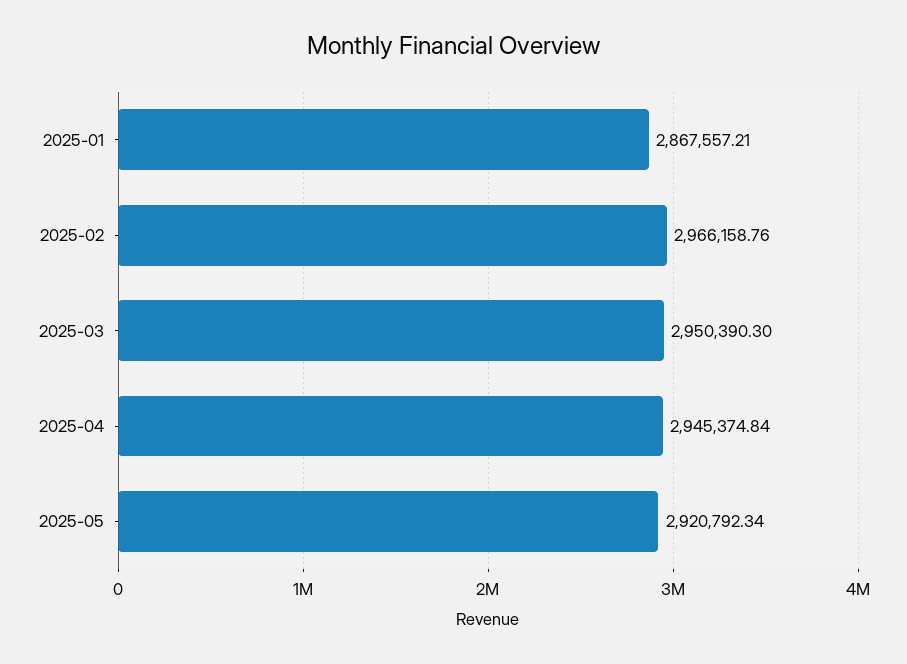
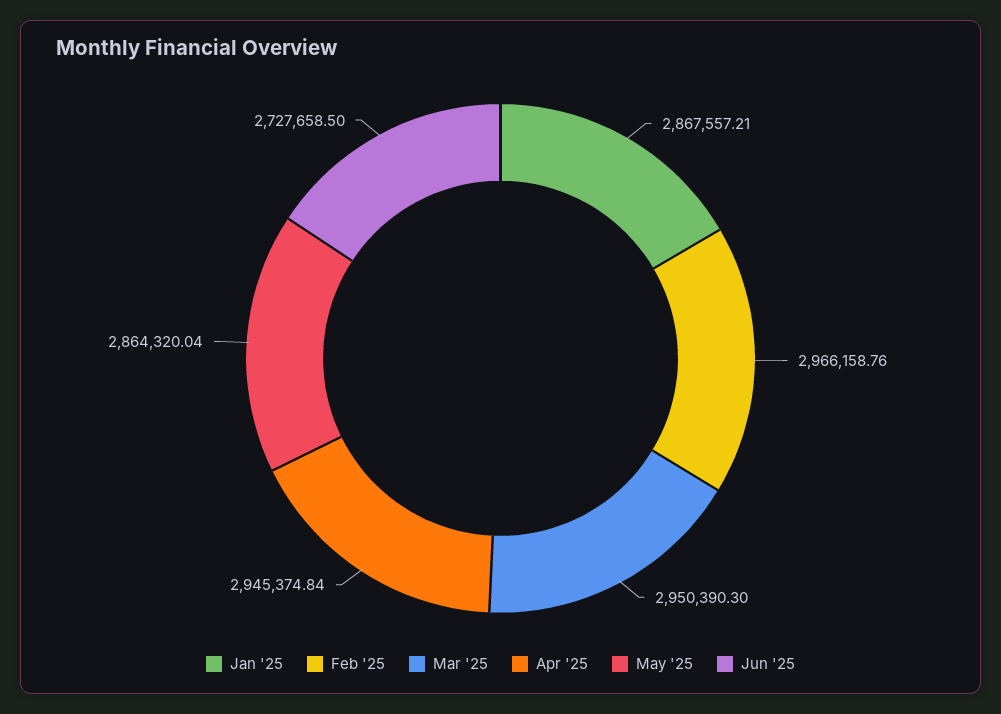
2025-05: 2920792.34 -> 2864320.04
Jun '25: none -> 2727658.5

